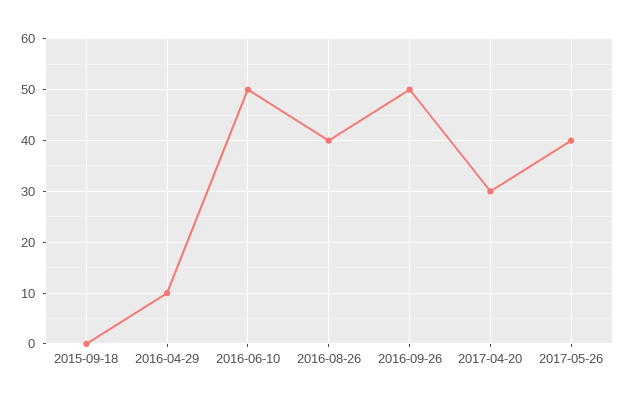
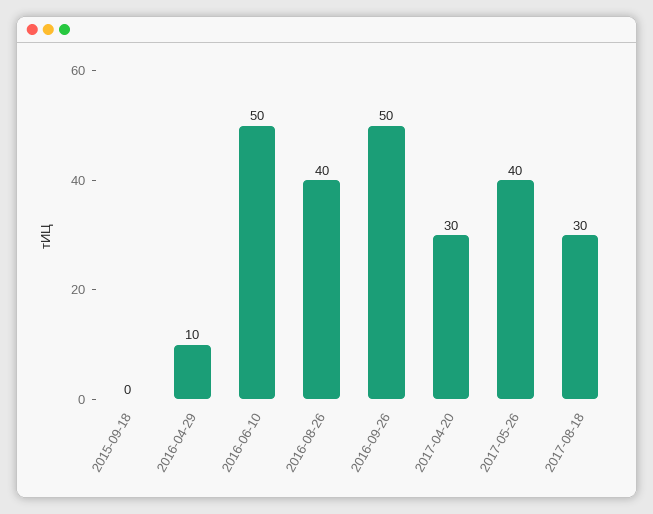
2017-08-18: none -> 30

